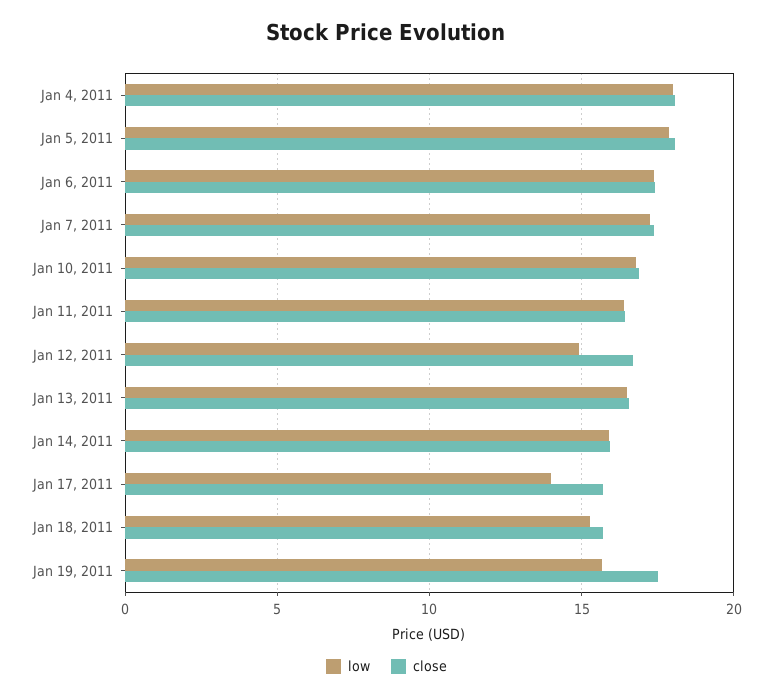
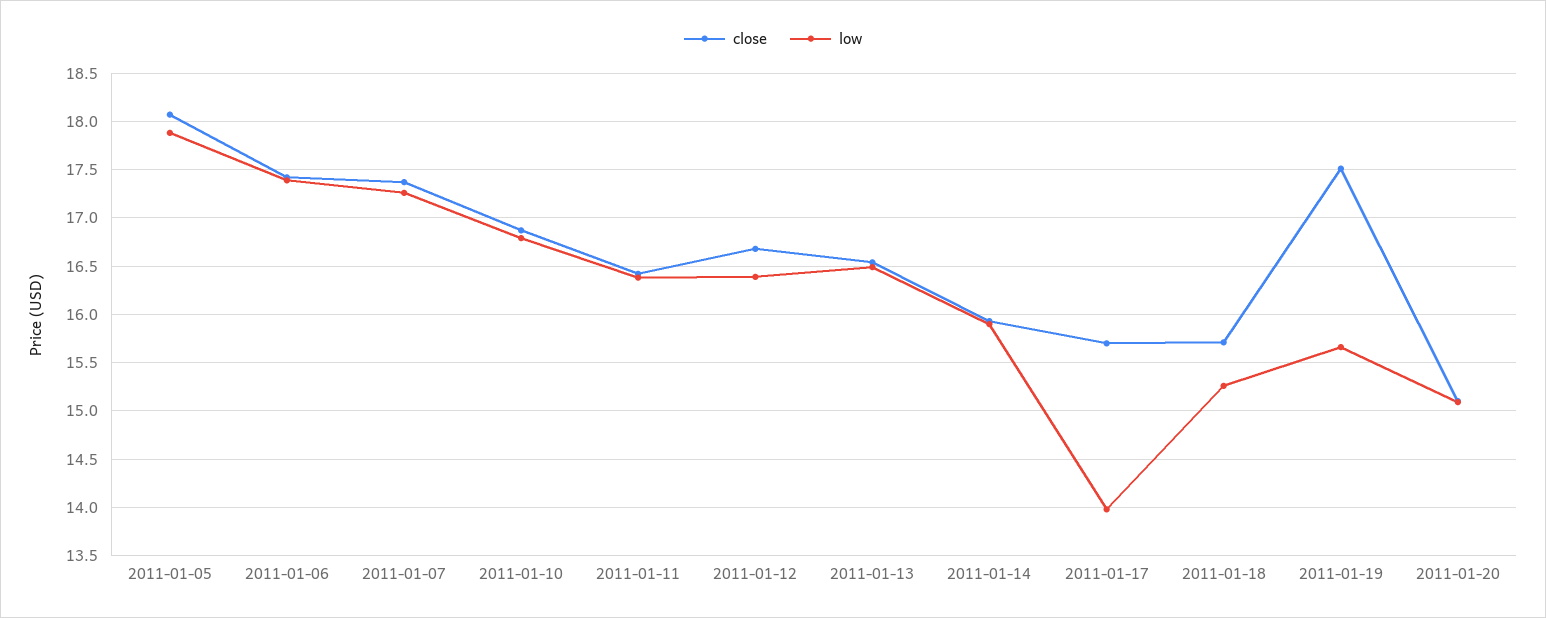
low, Jan 4, 2011: 18 -> none
close, Jan 4, 2011: 18 -> none
low, Jan 12, 2011: 15 -> 16.4
close, 2011-01-20: none -> 15.1
low, 2011-01-20: none -> 15.1

